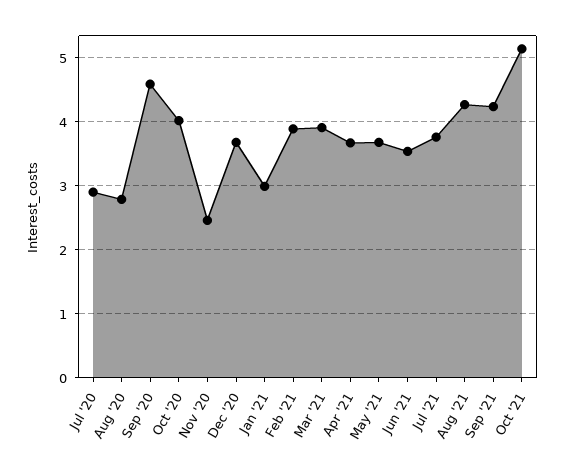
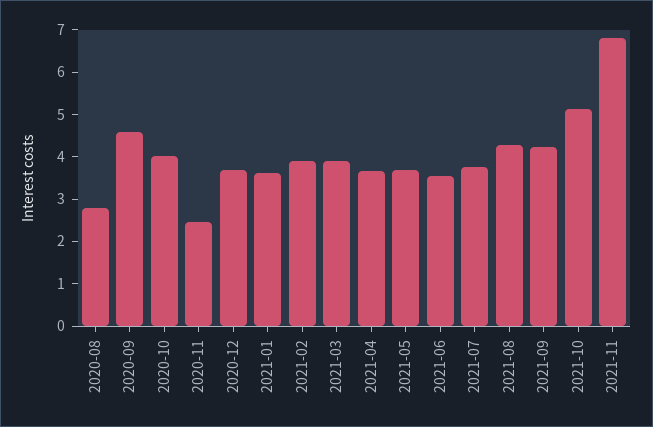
Jul '20: 2.9 -> none
Jan '21: 3 -> 3.6
2021-11: none -> 6.8

